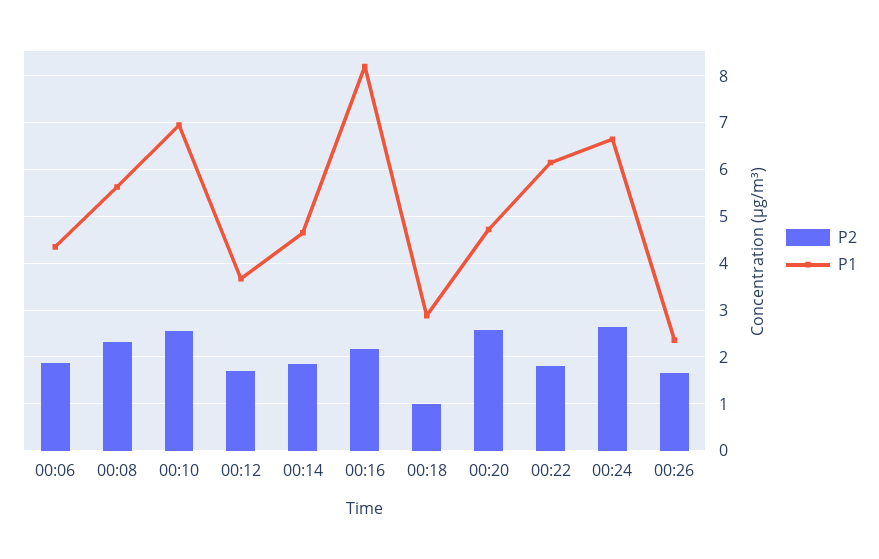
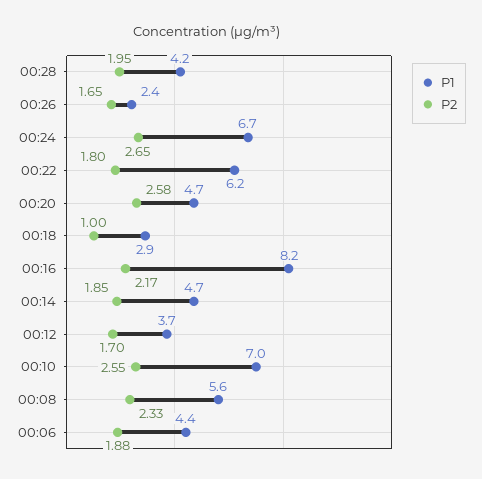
P1, 00:28: none -> 4.2
P2, 00:28: none -> 1.95

